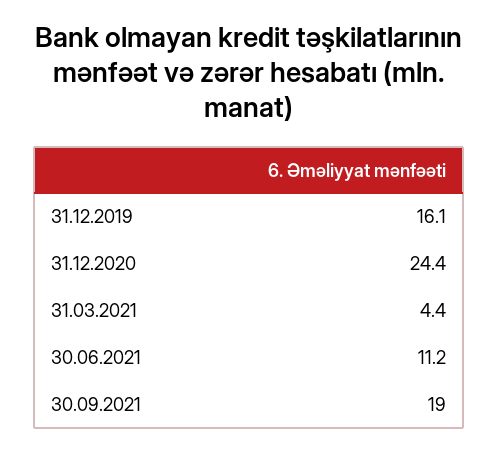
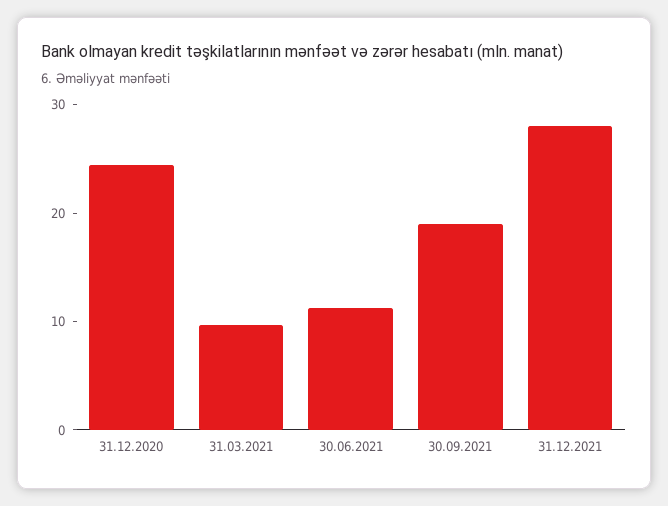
31.12.2019: 16.1 -> none
31.03.2021: 4.4 -> 10
31.12.2021: none -> 28

